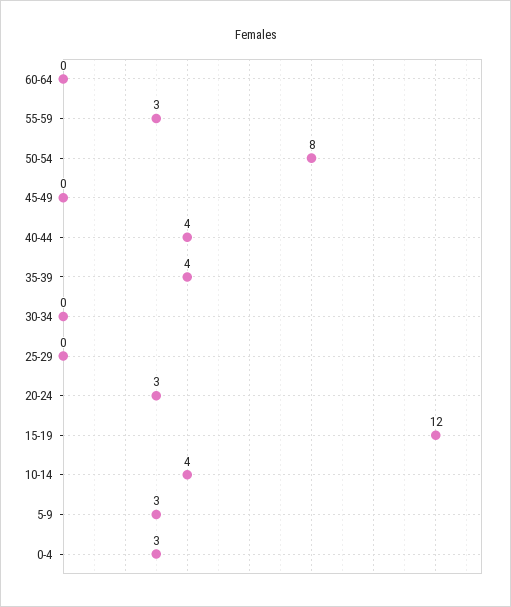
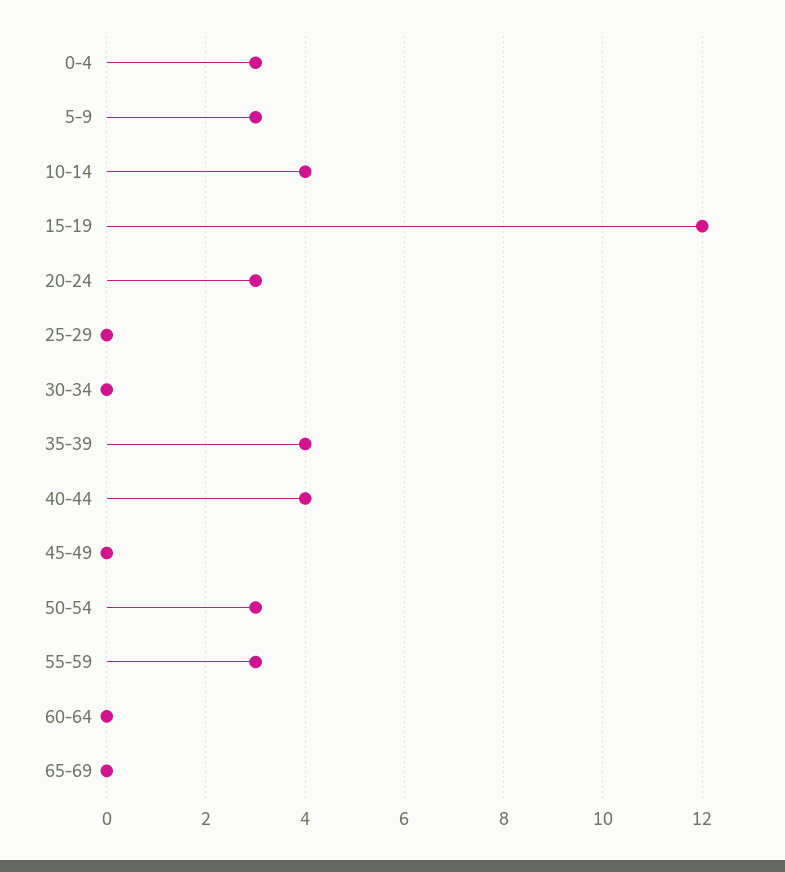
50-54: 8 -> 3
65-69: none -> 0

